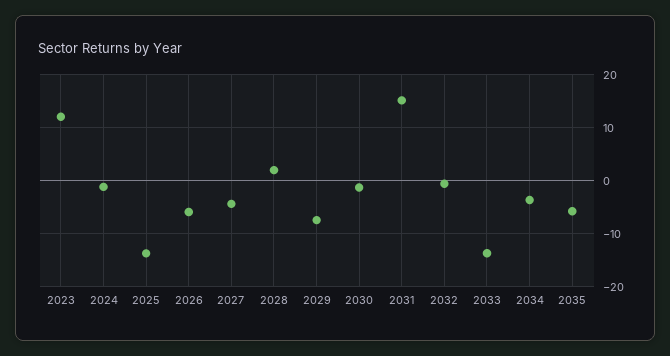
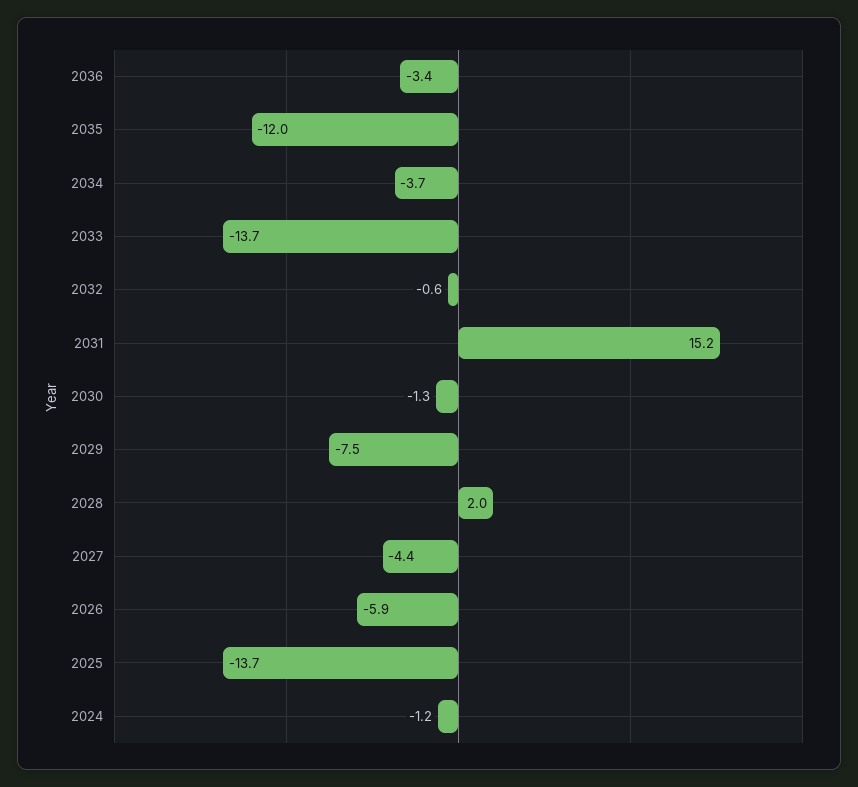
2023: 12 -> none
2035: -6 -> -12
2036: none -> -3.4

